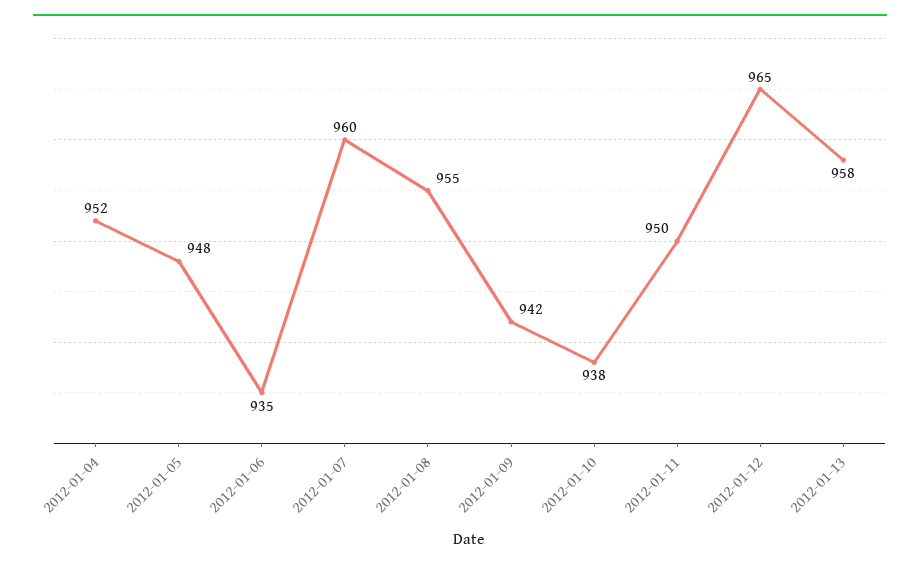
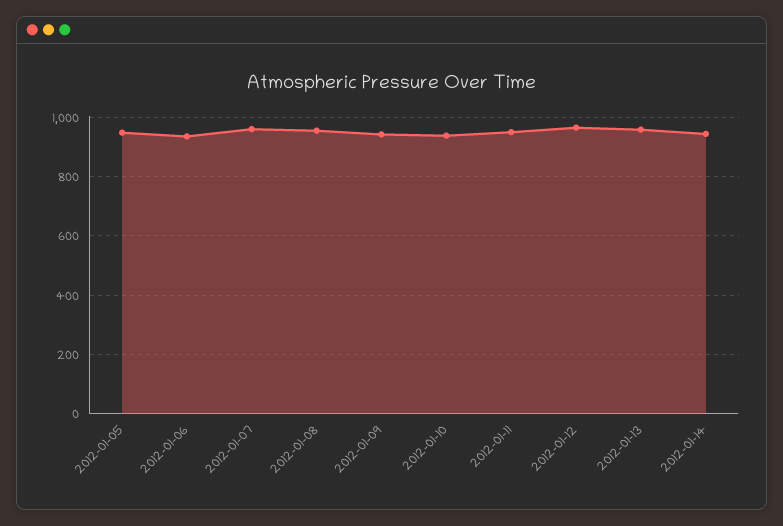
2012-01-04: 952 -> none
2012-01-14: none -> 950

